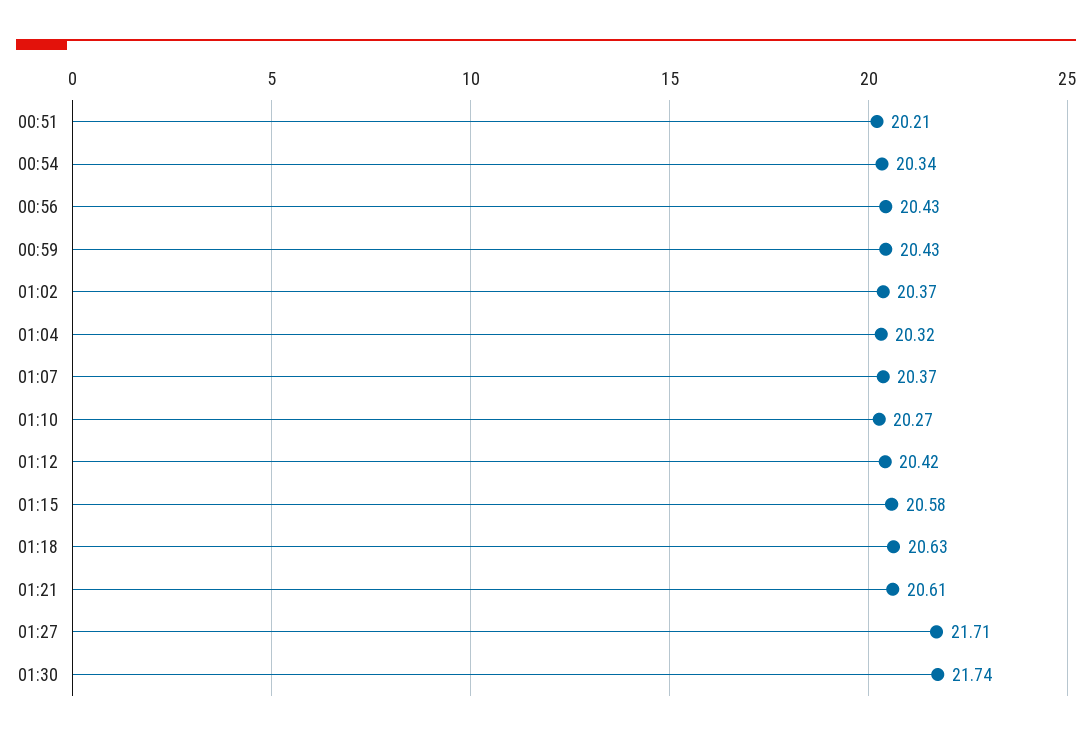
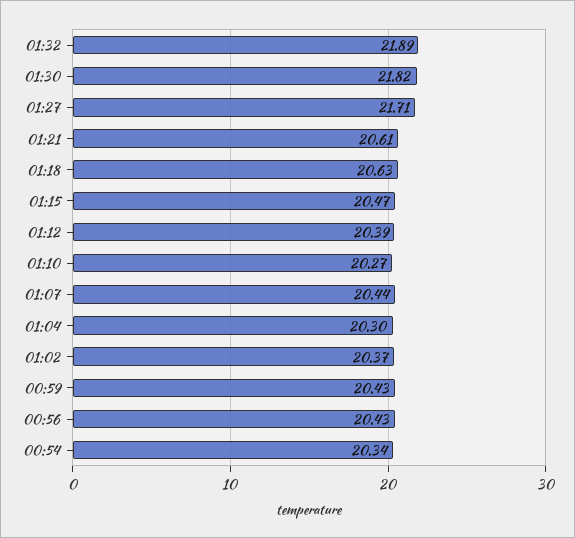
00:51: 20.21 -> none
01:04: 20.32 -> 20.3
01:07: 20.37 -> 20.44
01:12: 20.42 -> 20.39
01:15: 20.58 -> 20.47
01:30: 21.74 -> 21.82
01:32: none -> 21.89

